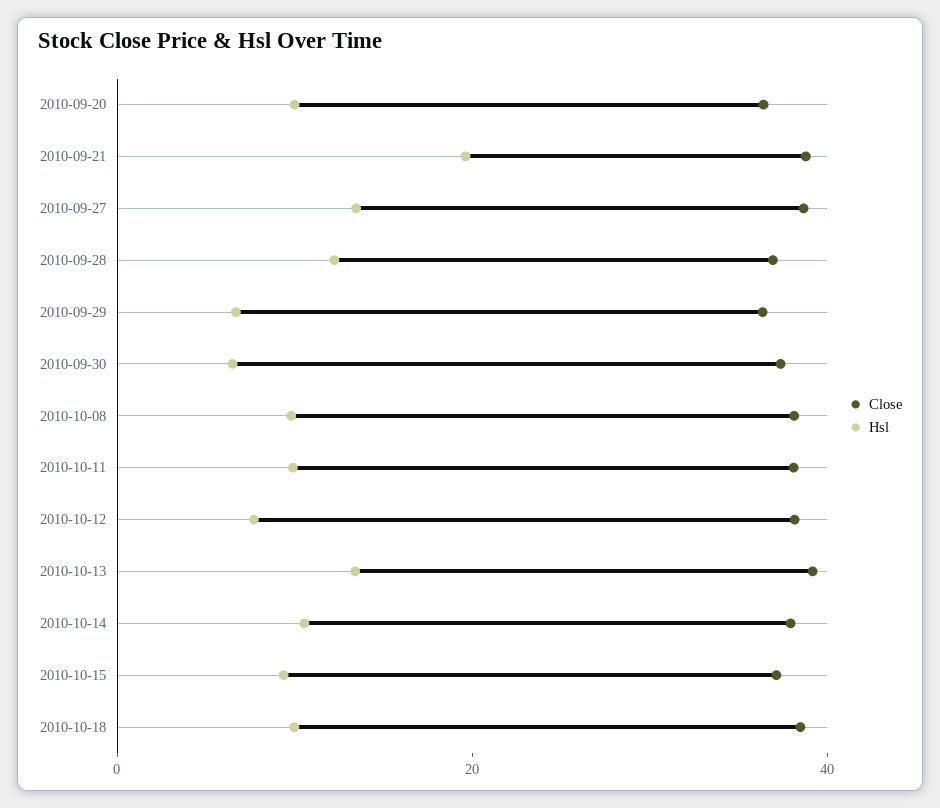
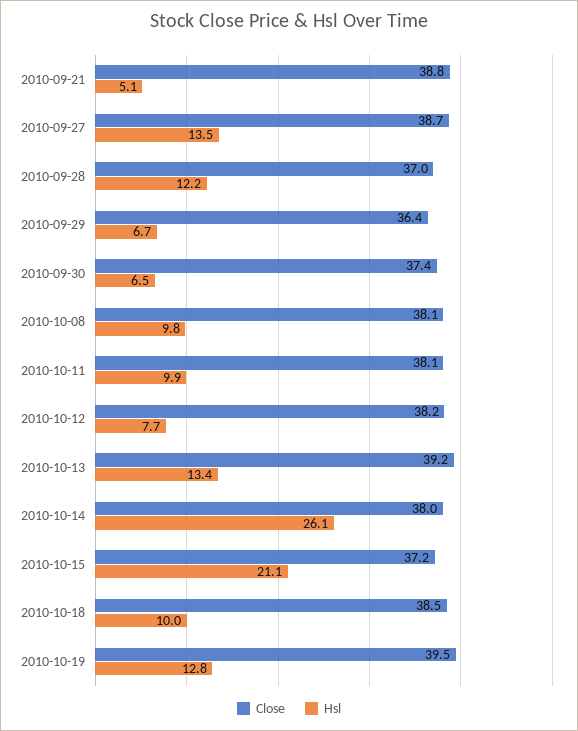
Close, 2010-09-20: 35 -> none
Hsl, 2010-09-20: 10 -> none
Hsl, 2010-09-21: 20 -> 5.1
Hsl, 2010-10-14: 10 -> 26.1
Hsl, 2010-10-15: 10 -> 21.1
Close, 2010-10-19: none -> 39.5
Hsl, 2010-10-19: none -> 12.8

